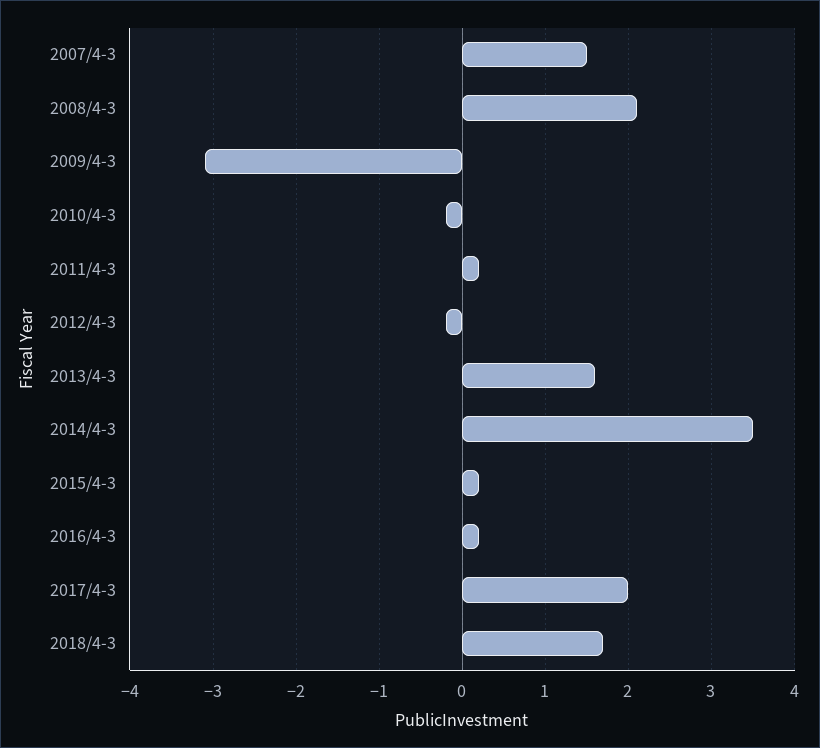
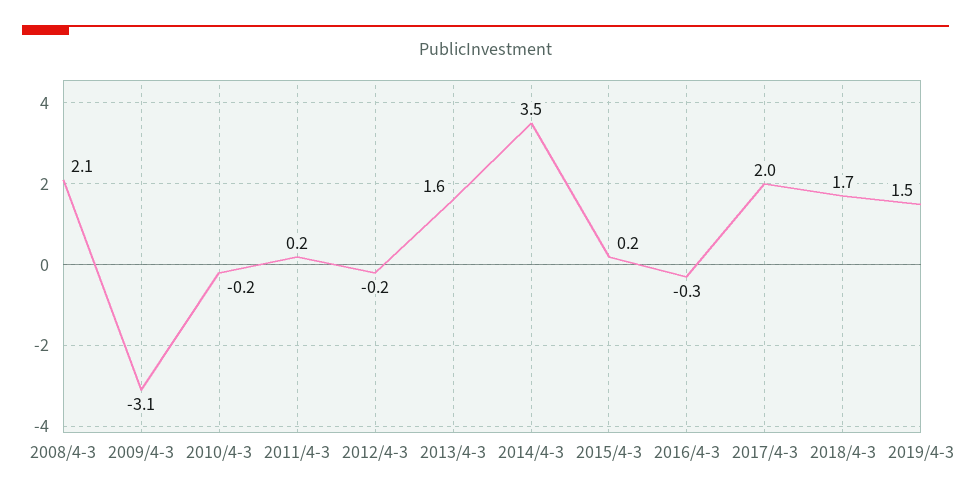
2007/4-3: 1.5 -> none
2016/4-3: 0.2 -> -0.3
2019/4-3: none -> 1.5

